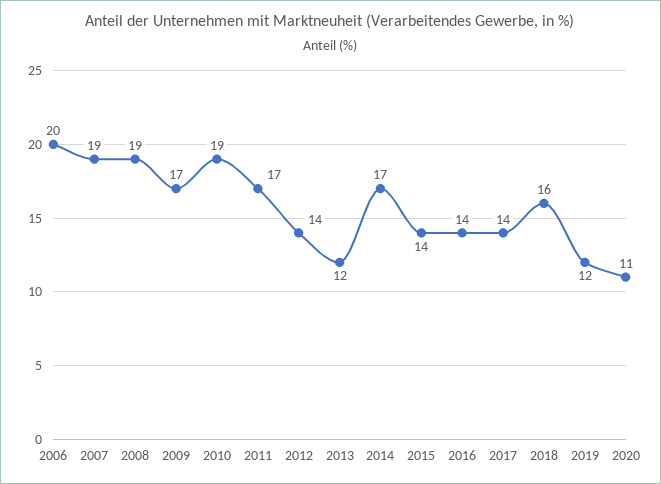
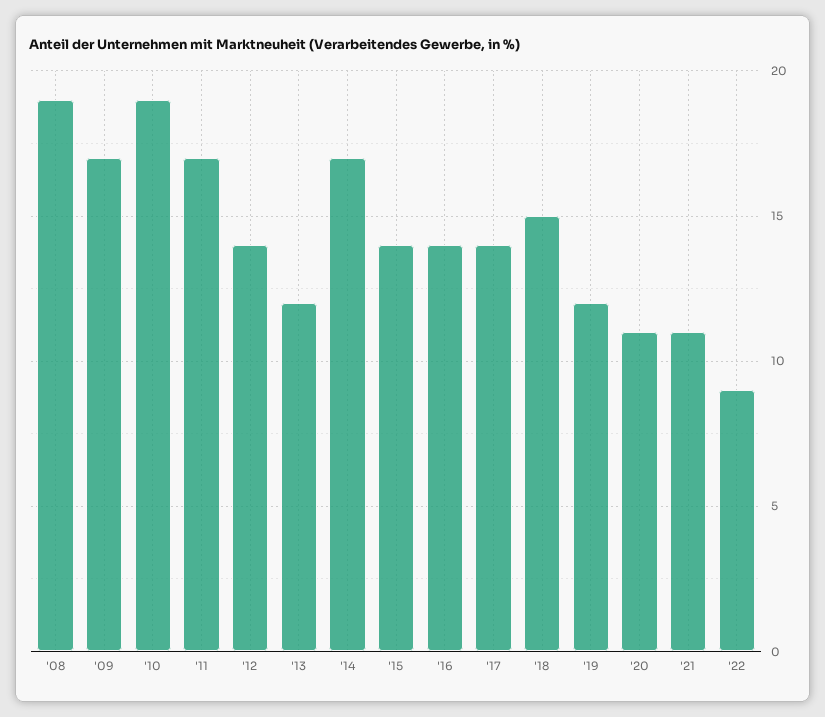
2006: 20 -> none
2007: 19 -> none
2018: 16 -> 15
'21: none -> 11
'22: none -> 9

